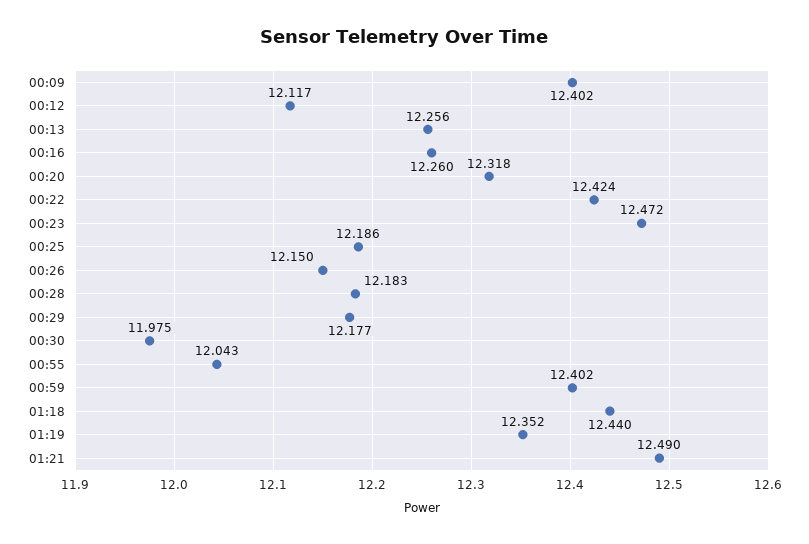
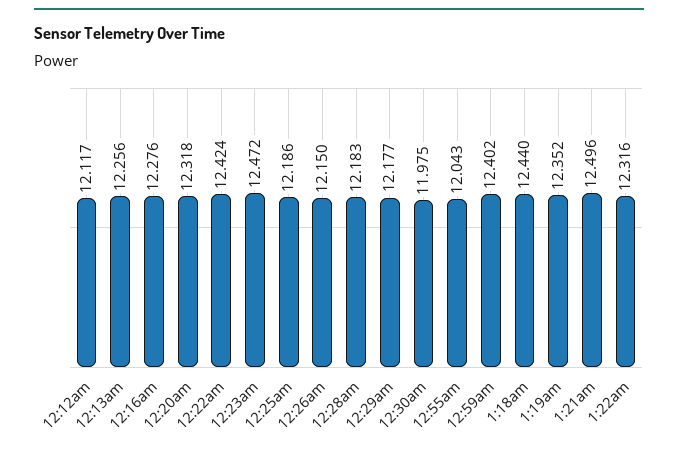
00:09: 12.402 -> none
00:16: 12.26 -> 12.276
01:21: 12.49 -> 12.496
1:22am: none -> 12.316

